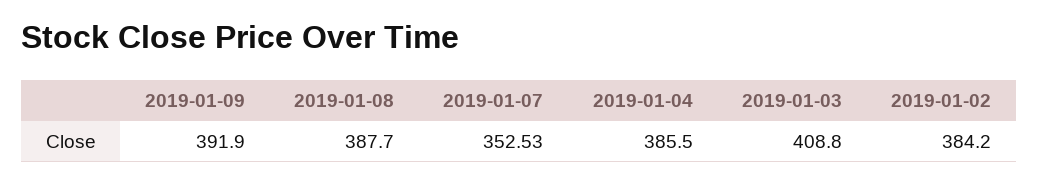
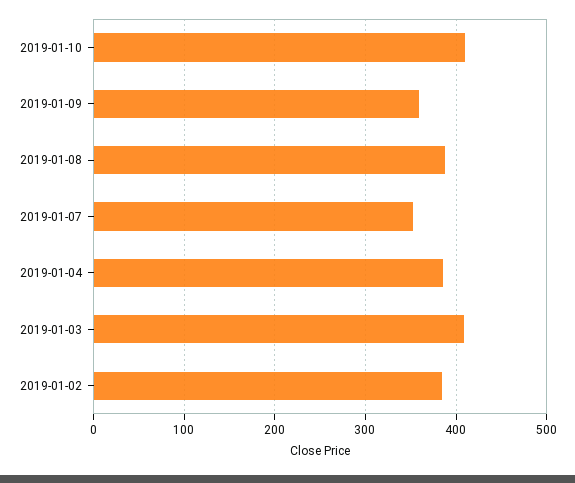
2019-01-09: 391.9 -> 360
2019-01-10: none -> 410

